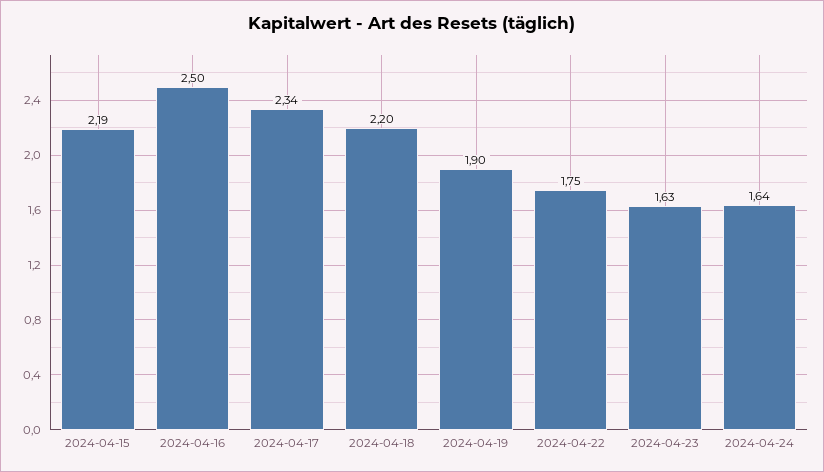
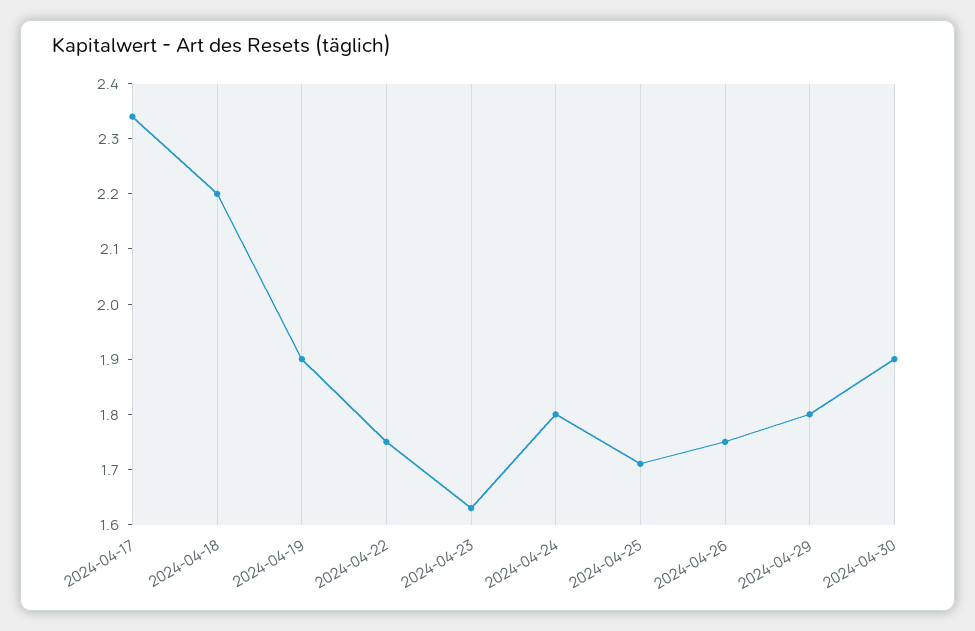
2024-04-15: 2.19 -> none
2024-04-16: 2.5 -> none
2024-04-24: 1.64 -> 1.8
2024-04-25: none -> 1.7
2024-04-26: none -> 1.75
2024-04-29: none -> 1.8
2024-04-30: none -> 1.9

